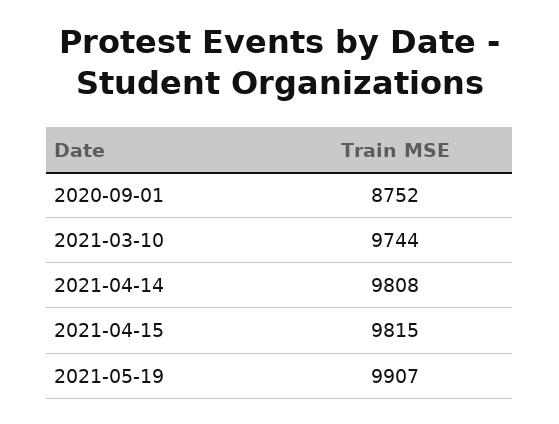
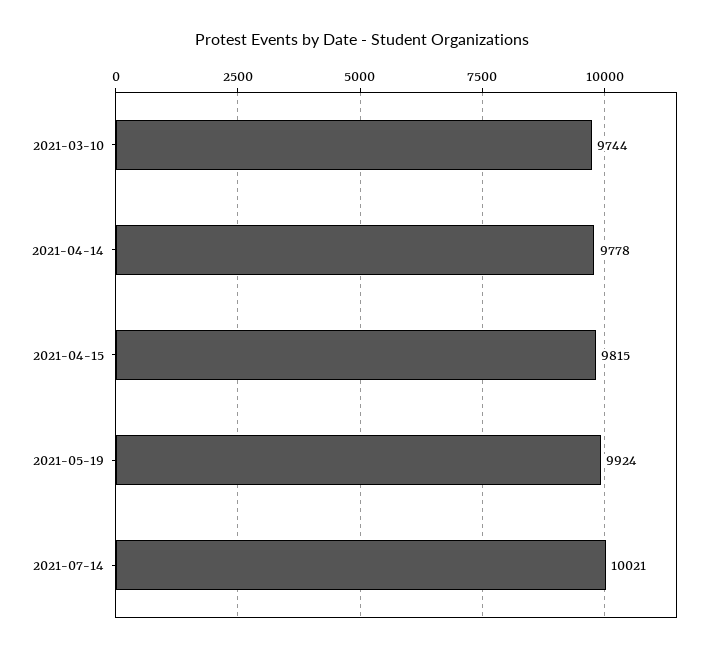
2020-09-01: 8752 -> none
2021-04-14: 9808 -> 9778
2021-05-19: 9907 -> 9924
2021-07-14: none -> 10021

